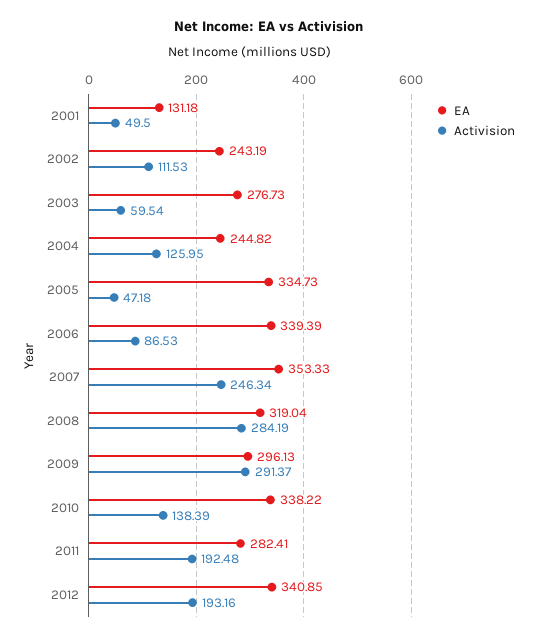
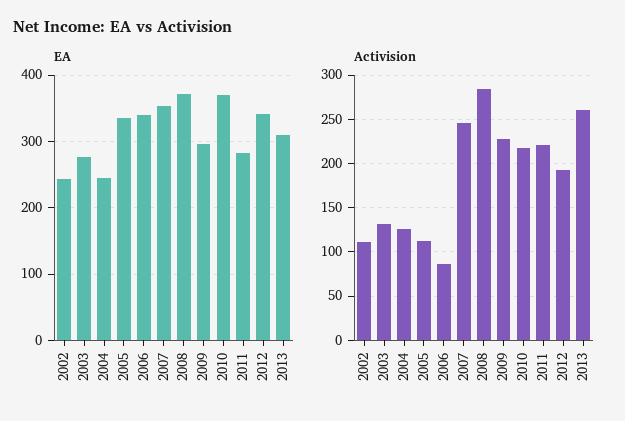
EA, 2001: 131.18 -> none
Activision, 2001: 49.5 -> none
Activision, 2003: 59.54 -> 130
Activision, 2005: 47.18 -> 110
EA, 2008: 319.04 -> 370
Activision, 2009: 291.37 -> 230
EA, 2010: 338.22 -> 370
Activision, 2010: 138.39 -> 220
Activision, 2011: 192.48 -> 220
EA, 2013: none -> 310
Activision, 2013: none -> 260

